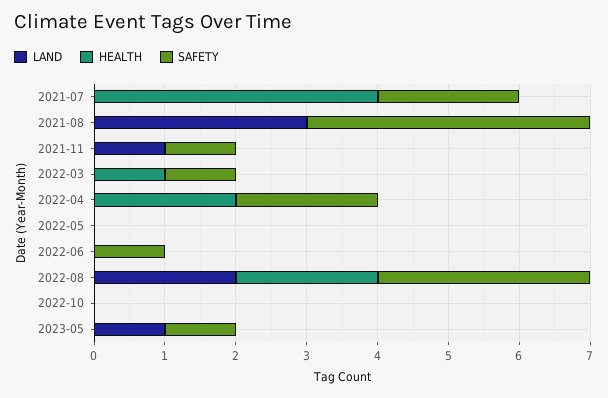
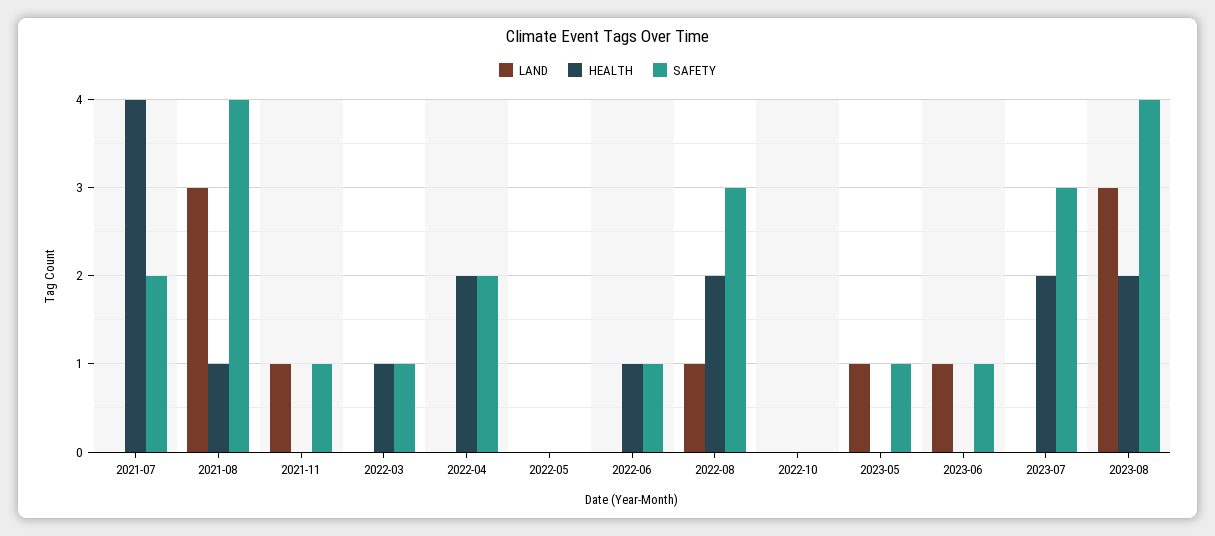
HEALTH, 2021-08: 0 -> 1
HEALTH, 2022-06: 0 -> 1
LAND, 2022-08: 2 -> 1
LAND, 2023-06: none -> 1
HEALTH, 2023-06: none -> 0
SAFETY, 2023-06: none -> 1
LAND, 2023-07: none -> 0
HEALTH, 2023-07: none -> 2
SAFETY, 2023-07: none -> 3
LAND, 2023-08: none -> 3
HEALTH, 2023-08: none -> 2
SAFETY, 2023-08: none -> 4

